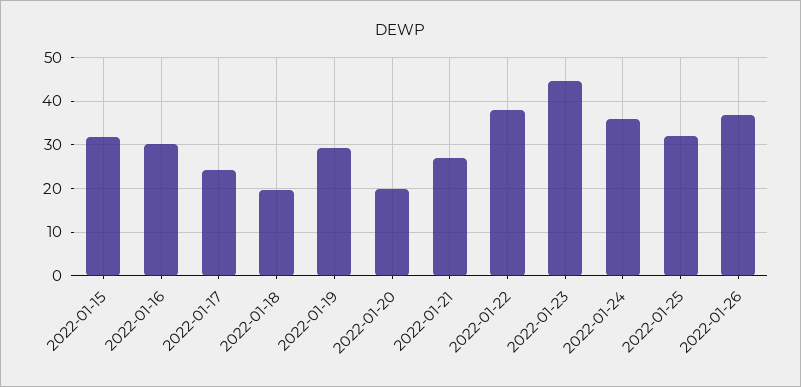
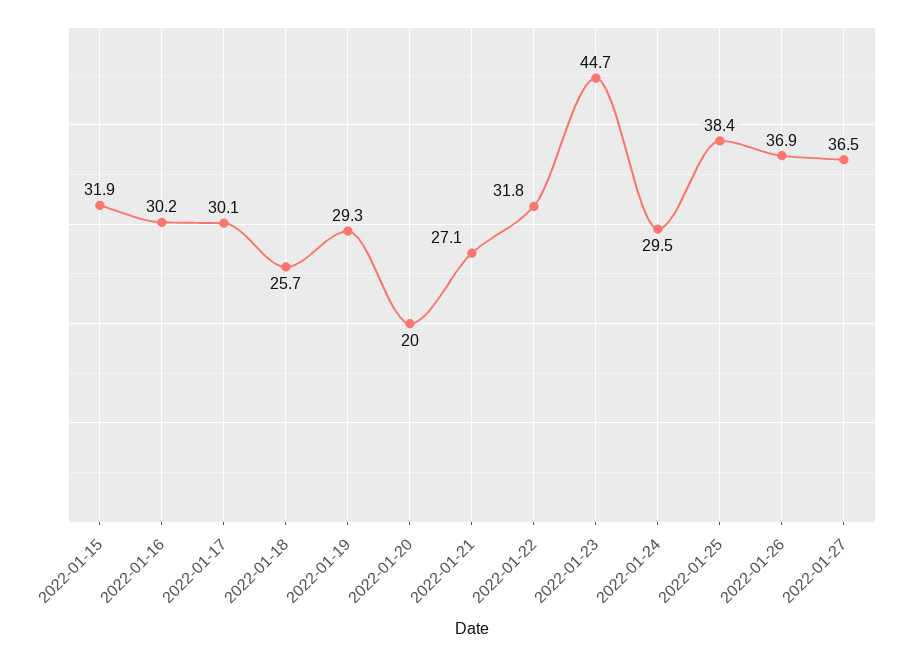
2022-01-17: 24 -> 30.1
2022-01-18: 20 -> 25.7
2022-01-22: 38 -> 31.8
2022-01-24: 36 -> 29.5
2022-01-25: 32 -> 38.4
2022-01-27: none -> 36.5

